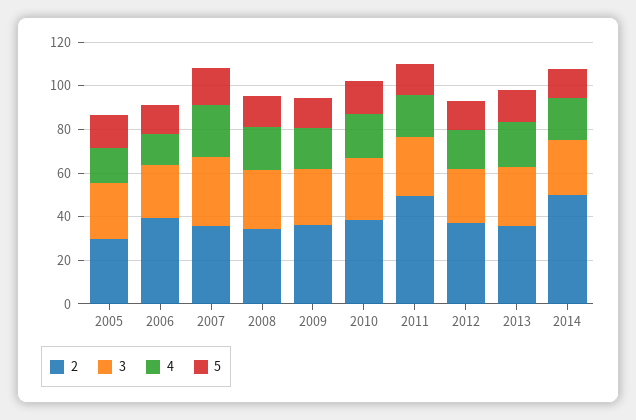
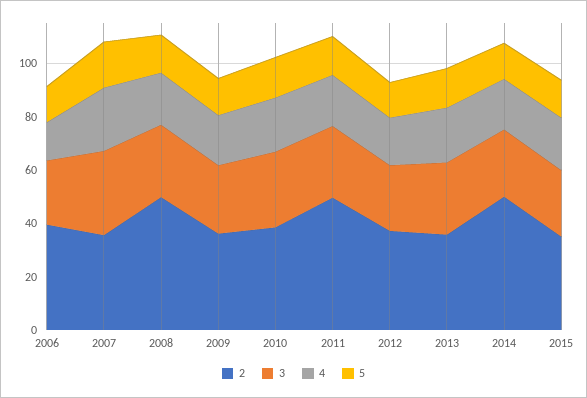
2, 2005: 30 -> none
3, 2005: 25 -> none
4, 2005: 15 -> none
5, 2005: 15 -> none
2, 2008: 35 -> 50
2, 2015: none -> 35
3, 2015: none -> 25
4, 2015: none -> 20
5, 2015: none -> 15

